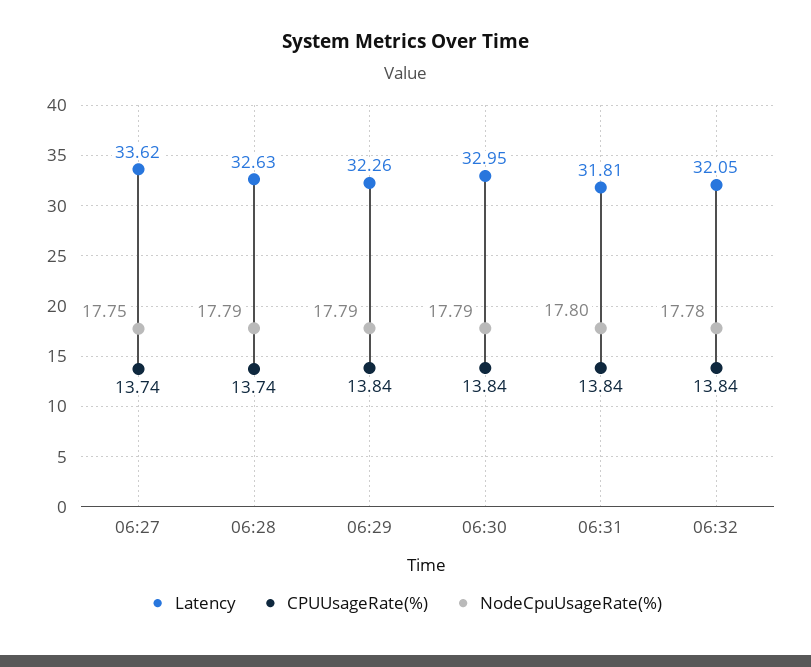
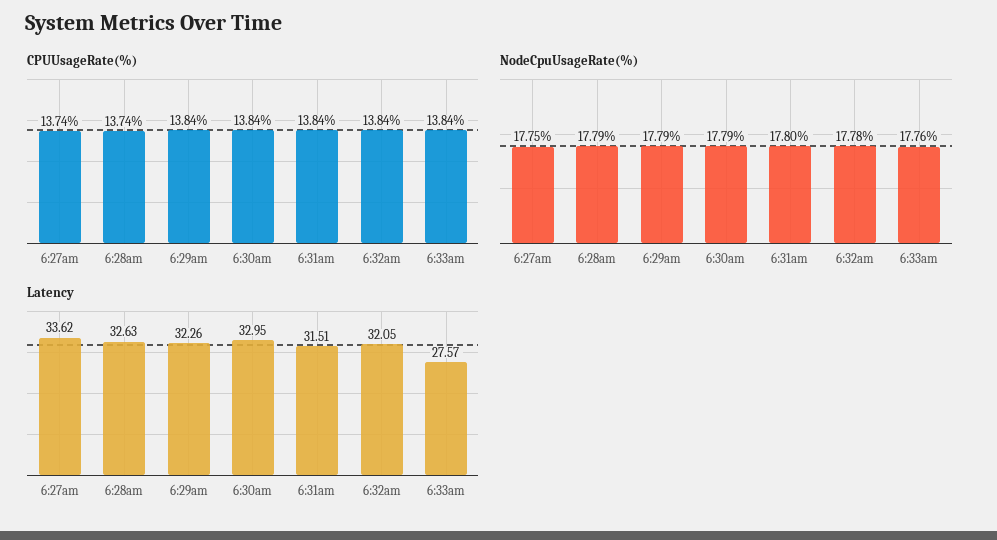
Latency, 06:31: 31.81 -> 31.51
CPUUsageRate(%), 6:33am: none -> 13.84
NodeCpuUsageRate(%), 6:33am: none -> 17.76
Latency, 6:33am: none -> 27.57

